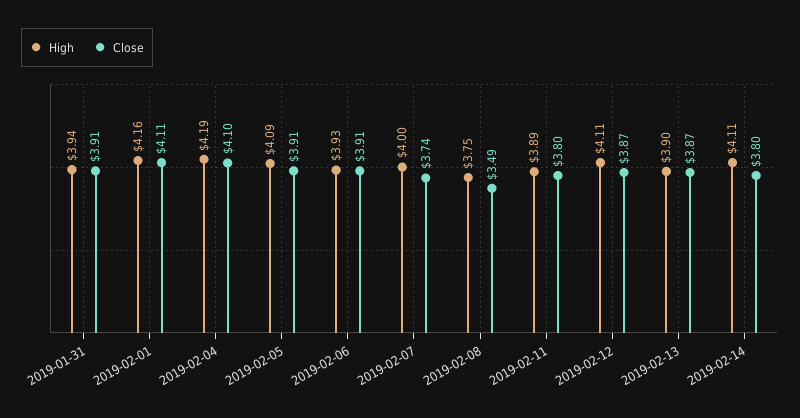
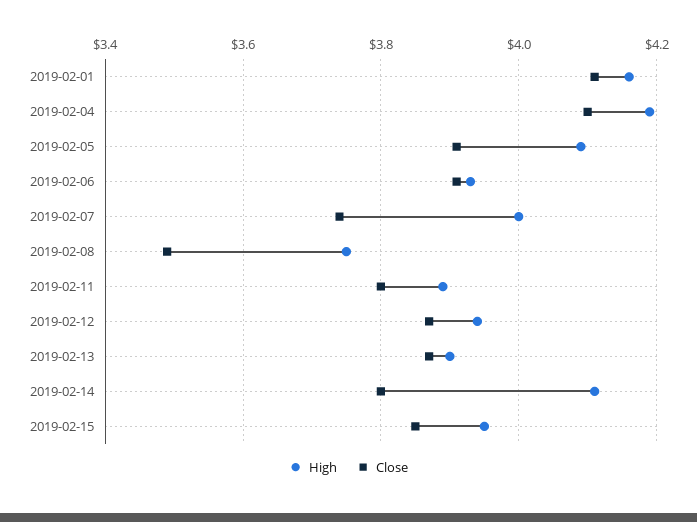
High, 2019-01-31: 3.94 -> none
Close, 2019-01-31: 3.91 -> none
High, 2019-02-12: 4.11 -> 3.95
High, 2019-02-15: none -> 3.95
Close, 2019-02-15: none -> 3.85

